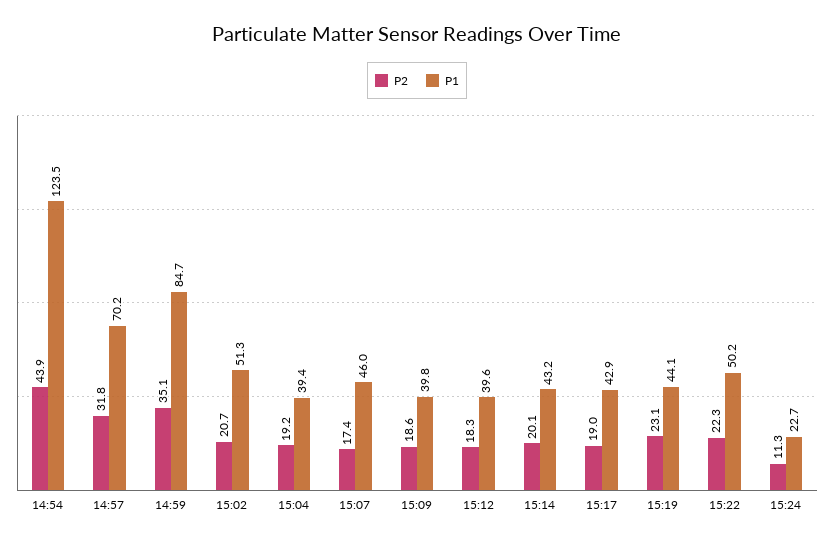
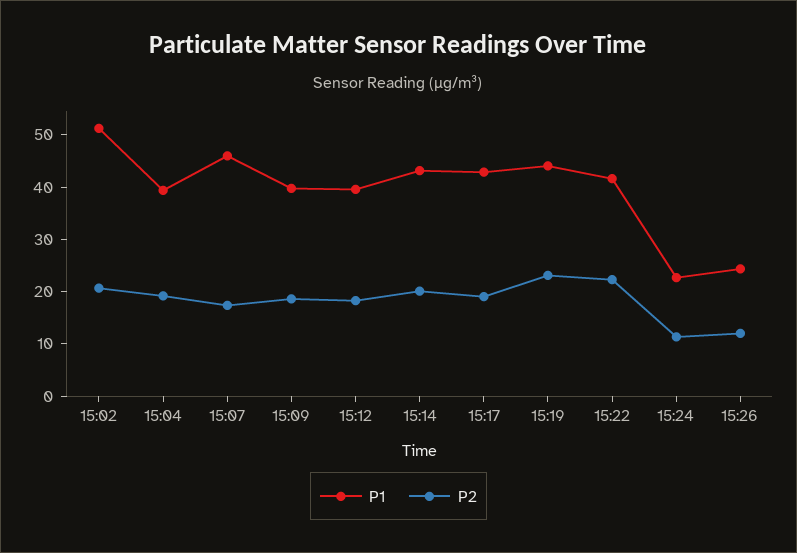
P2, 14:54: 43.9 -> none
P1, 14:54: 123.5 -> none
P2, 14:57: 31.8 -> none
P1, 14:57: 70.2 -> none
P2, 14:59: 35.1 -> none
P1, 14:59: 84.7 -> none
P1, 15:22: 50.2 -> 42
P1, 15:26: none -> 24
P2, 15:26: none -> 12

